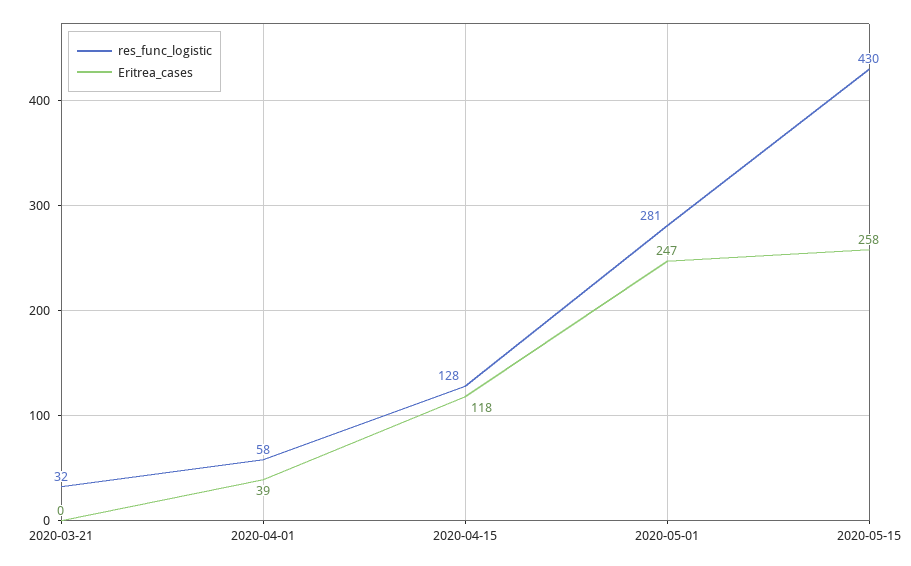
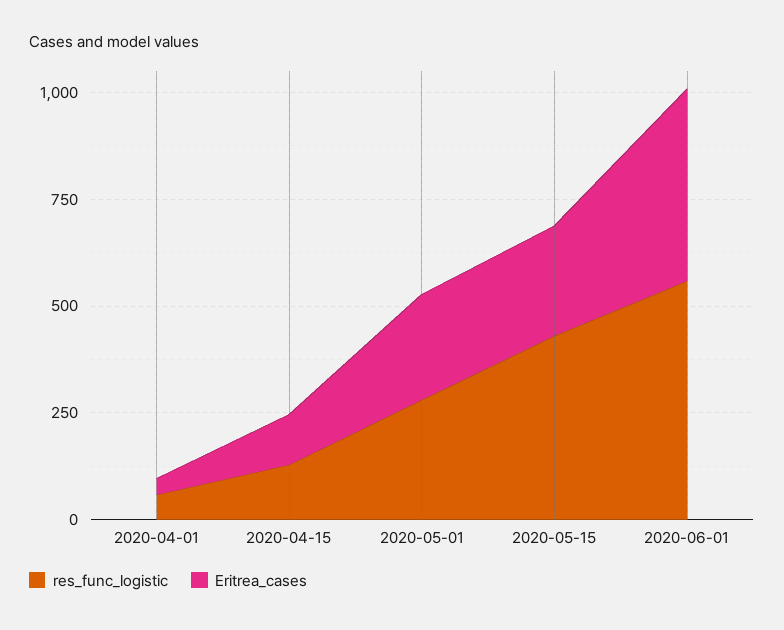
res_func_logistic, 2020-03-21: 32 -> none
Eritrea_cases, 2020-03-21: 0 -> none
res_func_logistic, 2020-06-01: none -> 550
Eritrea_cases, 2020-06-01: none -> 450

